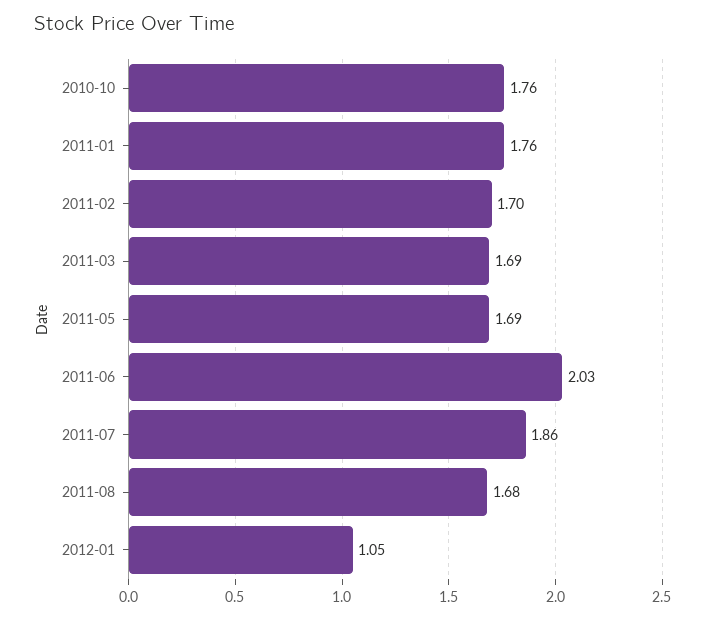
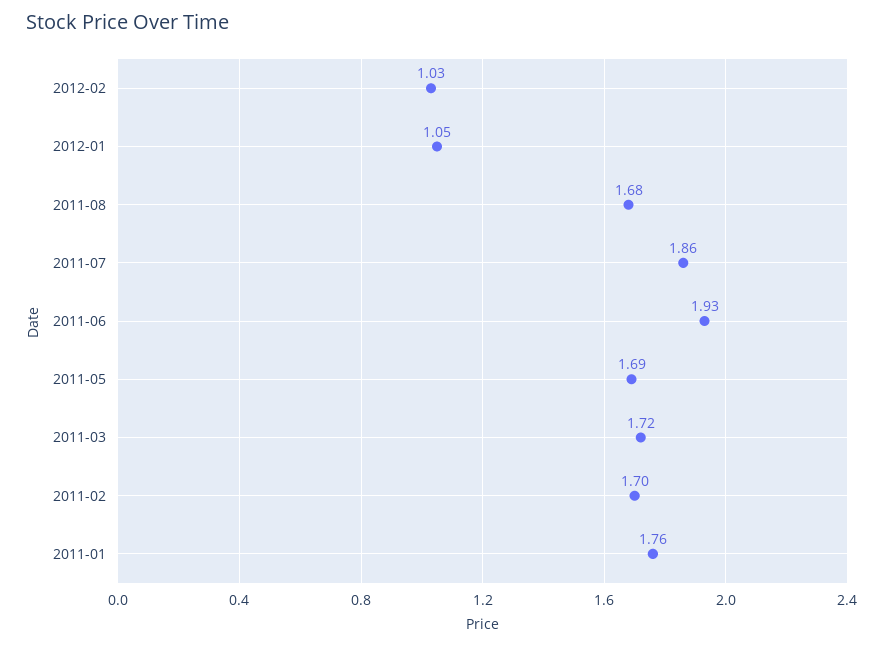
2010-10: 1.76 -> none
2011-03: 1.69 -> 1.72
2011-06: 2.03 -> 1.93
2012-02: none -> 1.03

